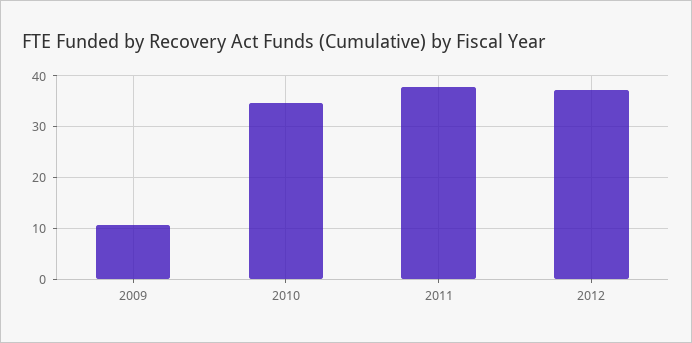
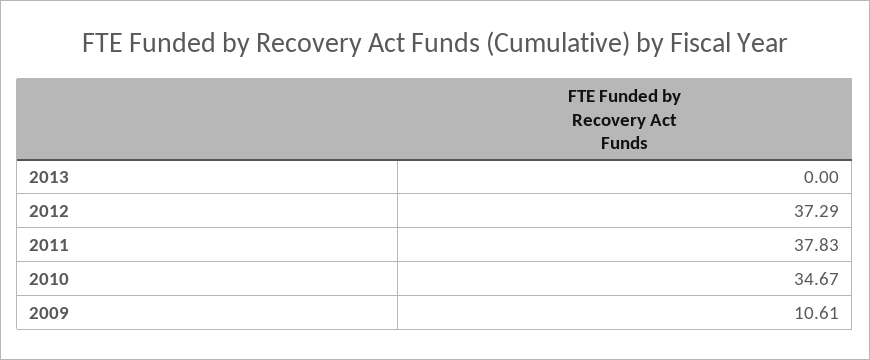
2013: none -> 0

